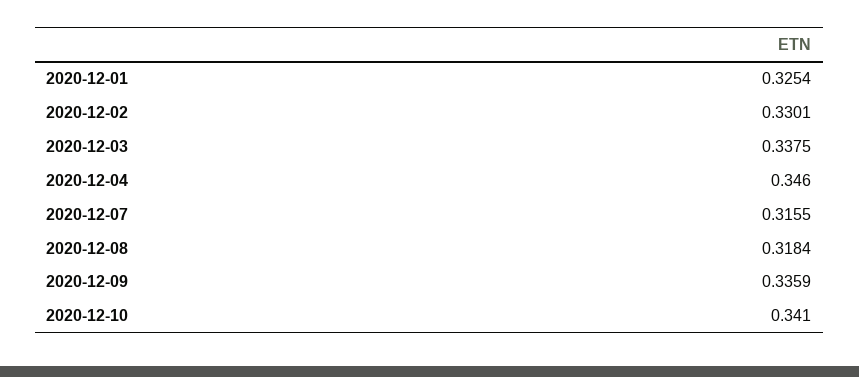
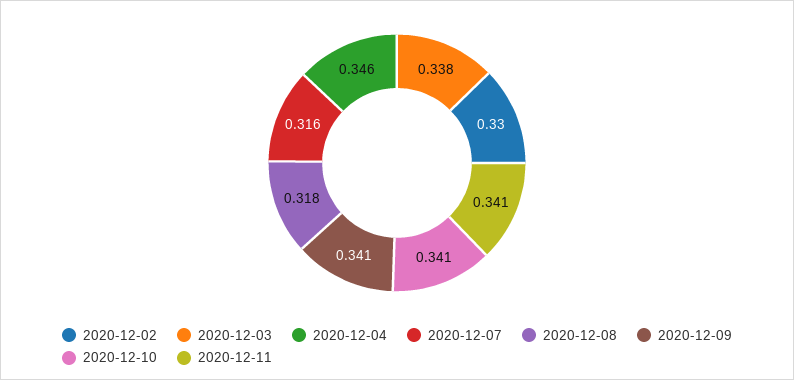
2020-12-01: 0.3254 -> none
2020-12-09: 0.3359 -> 0.341
2020-12-11: none -> 0.341

